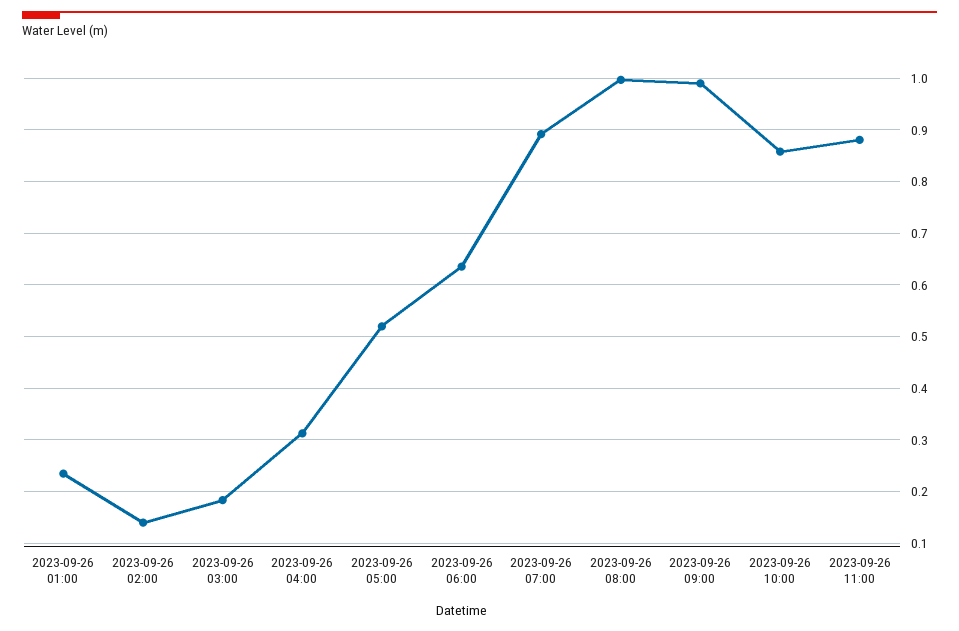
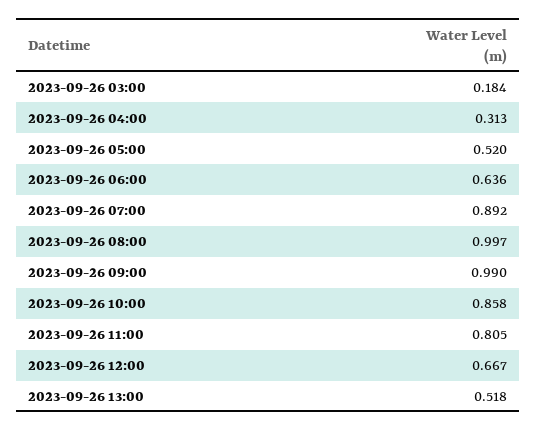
2023-09-26 01:00: 0.24 -> none
2023-09-26 02:00: 0.14 -> none
2023-09-26 11:00: 0.88 -> 0.805
2023-09-26 12:00: none -> 0.667
2023-09-26 13:00: none -> 0.518

